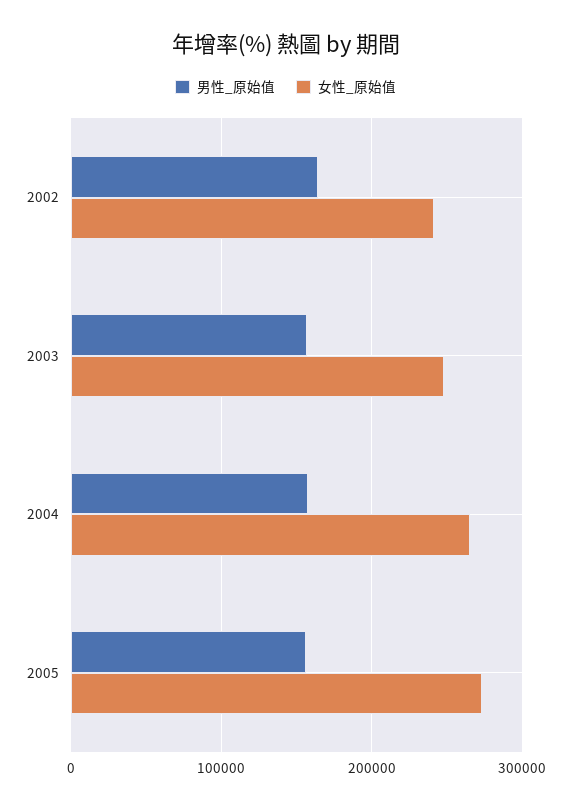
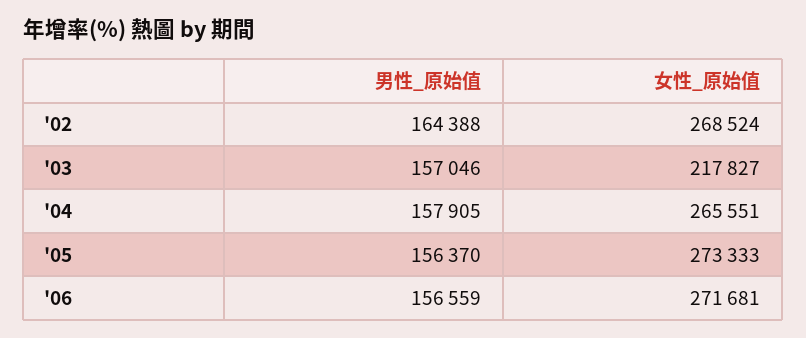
女性_原始值, 2002: 240000 -> 268524
女性_原始值, 2003: 250000 -> 217827
男性_原始值, '06: none -> 156559
女性_原始值, '06: none -> 271681

